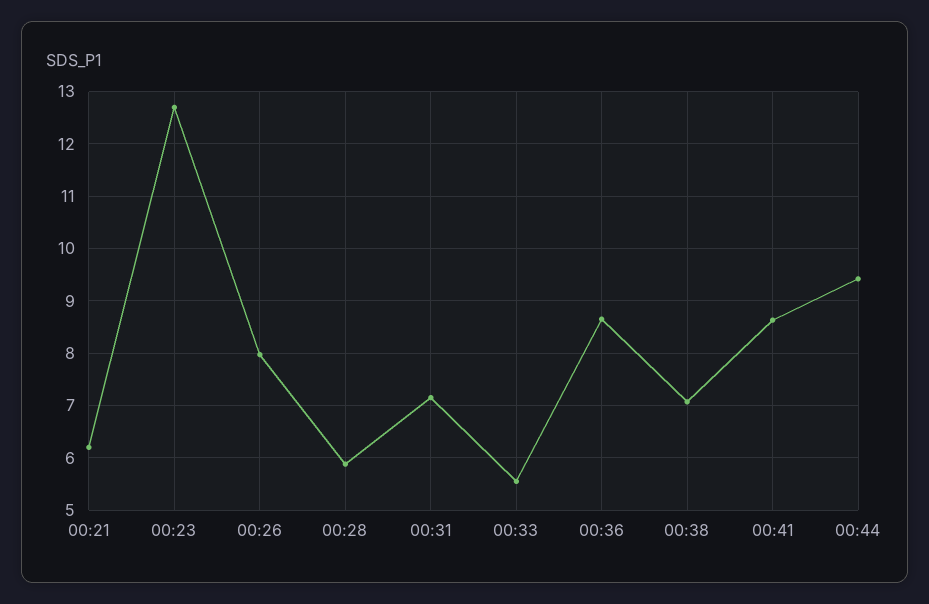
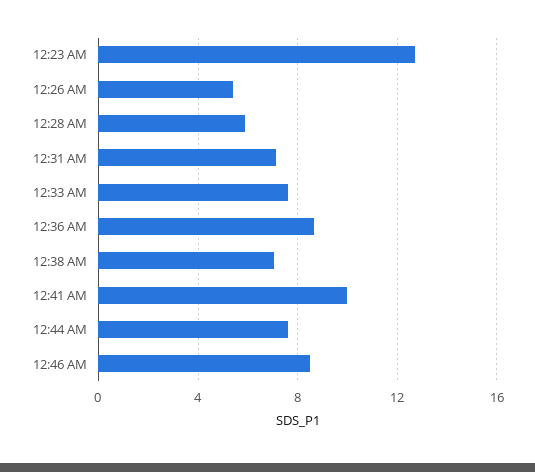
00:21: 6.2 -> none
00:26: 8 -> 5.5
00:33: 5.6 -> 7.5
00:41: 8.6 -> 10
00:44: 9.4 -> 7.5
12:46 AM: none -> 8.5

